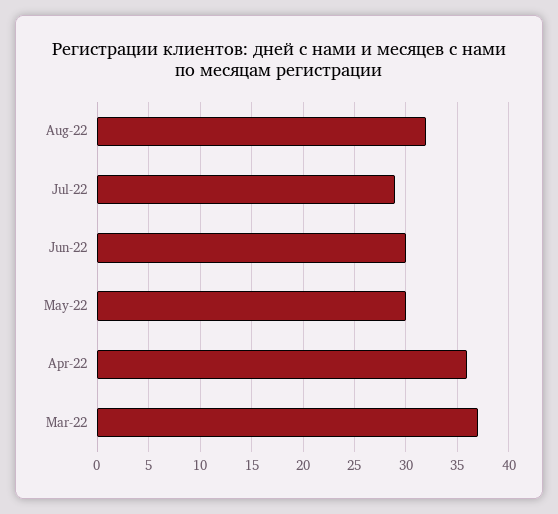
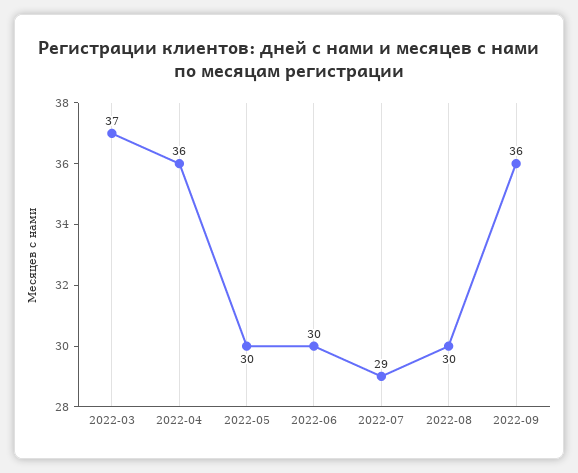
Aug-22: 32 -> 30
2022-09: none -> 36

